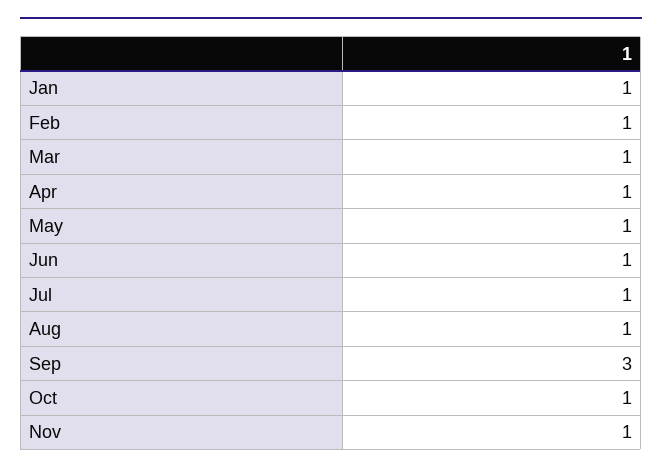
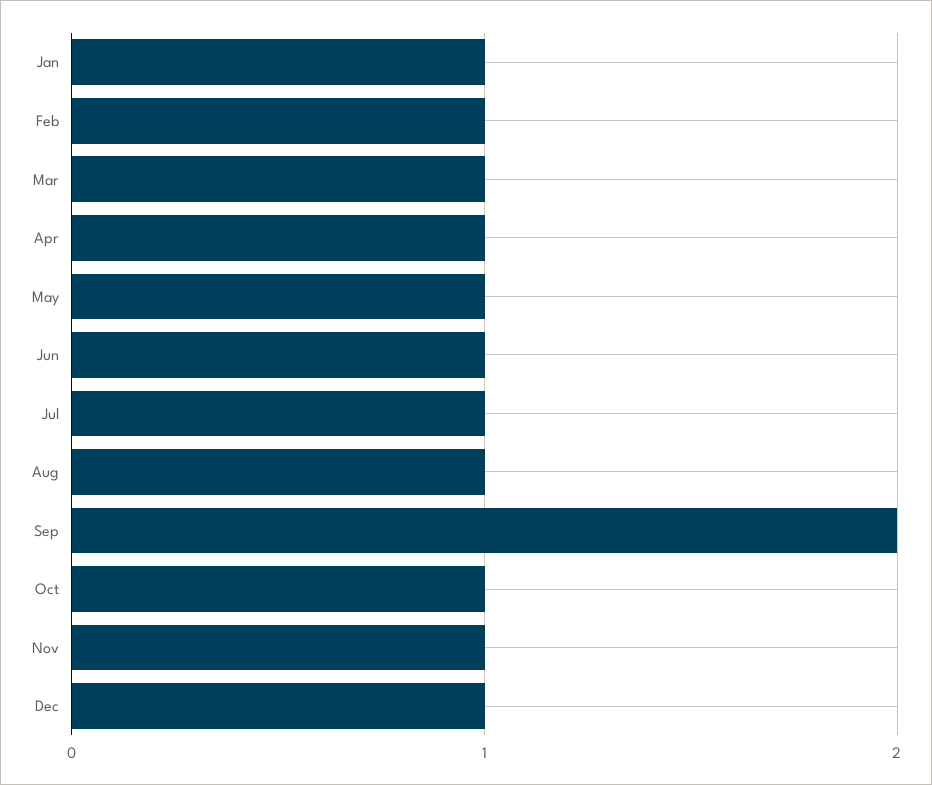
Sep: 3 -> 2
Dec: none -> 1

